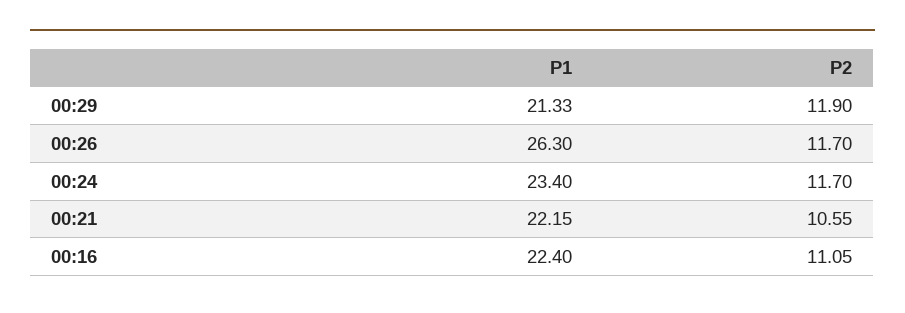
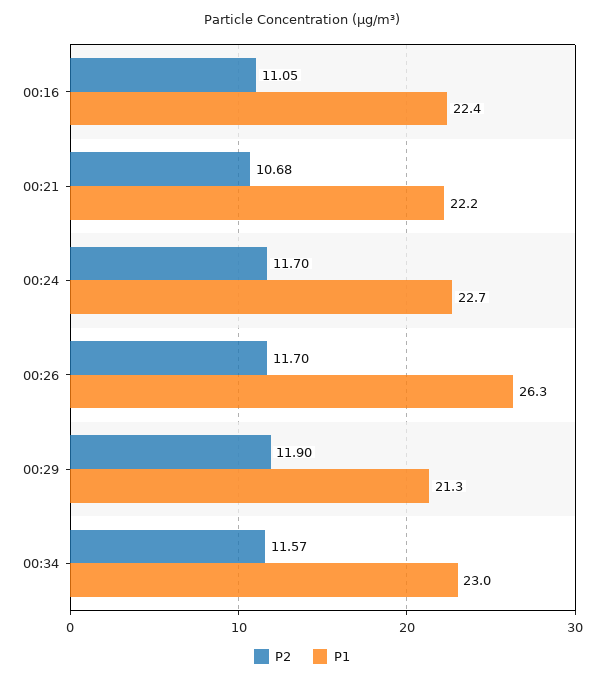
P1, 00:24: 23.4 -> 22.7
P2, 00:21: 10.55 -> 10.68
P2, 00:34: none -> 11.57
P1, 00:34: none -> 23

